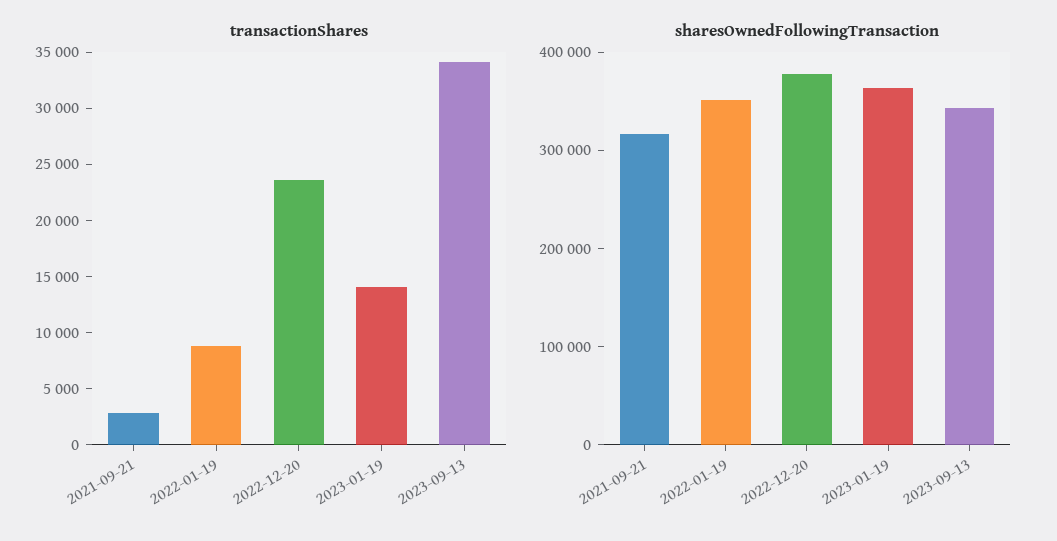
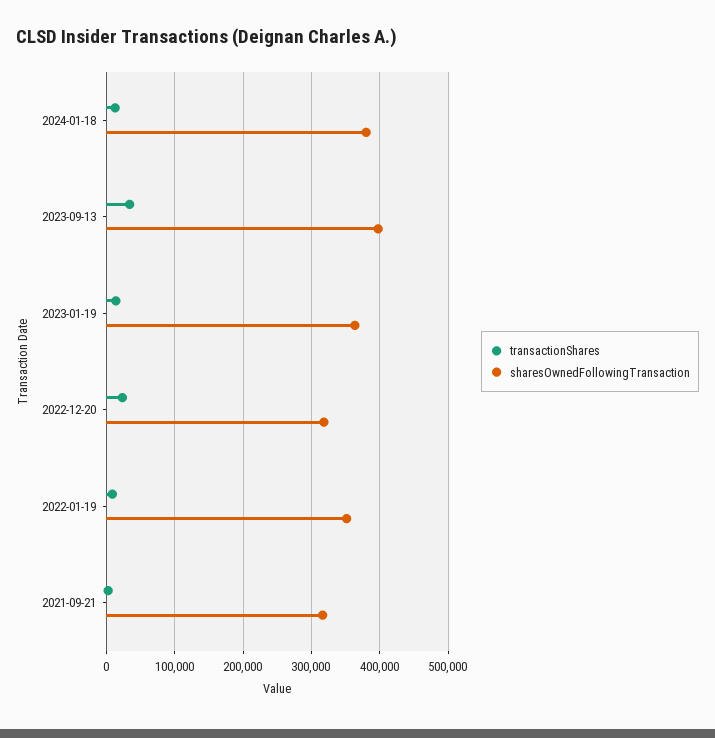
sharesOwnedFollowingTransaction, 2022-12-20: 380000 -> 320000
sharesOwnedFollowingTransaction, 2023-09-13: 340000 -> 400000
transactionShares, 2024-01-18: none -> 10000
sharesOwnedFollowingTransaction, 2024-01-18: none -> 380000

